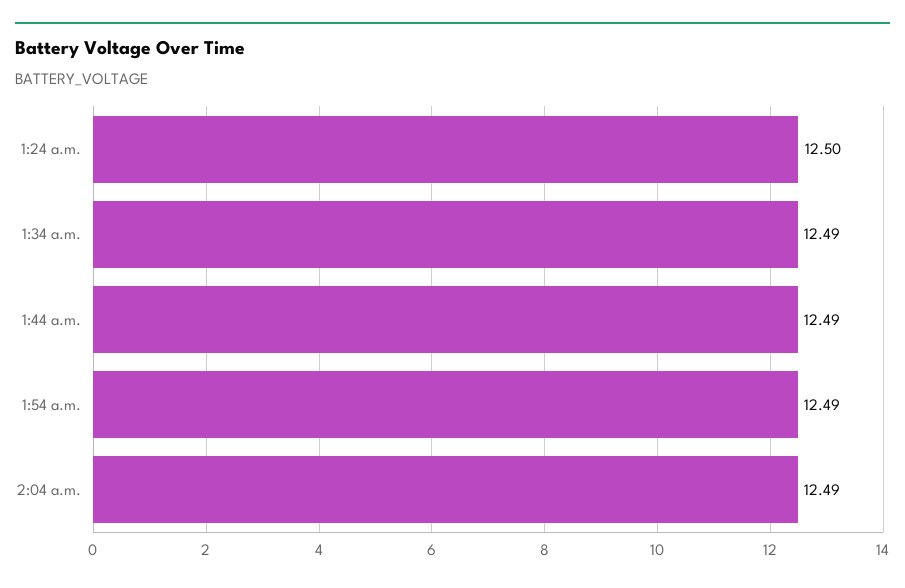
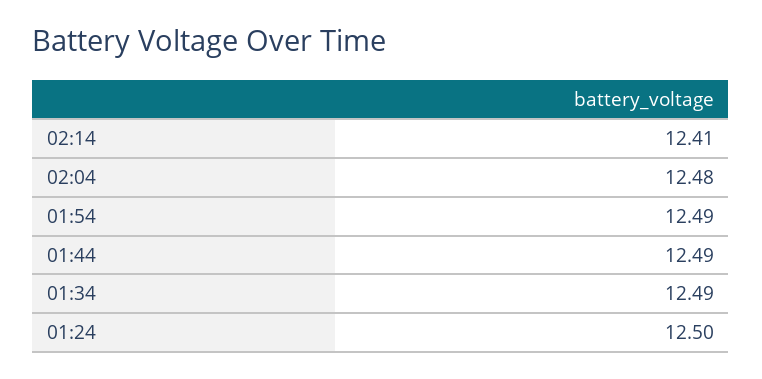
2:04 a.m.: 12.49 -> 12.48
02:14: none -> 12.41

